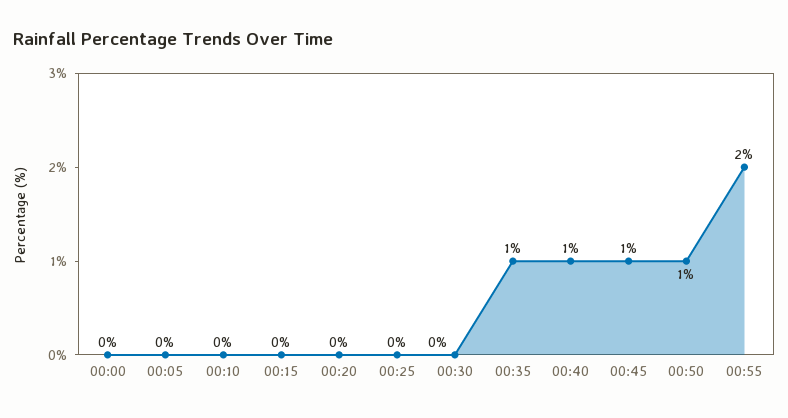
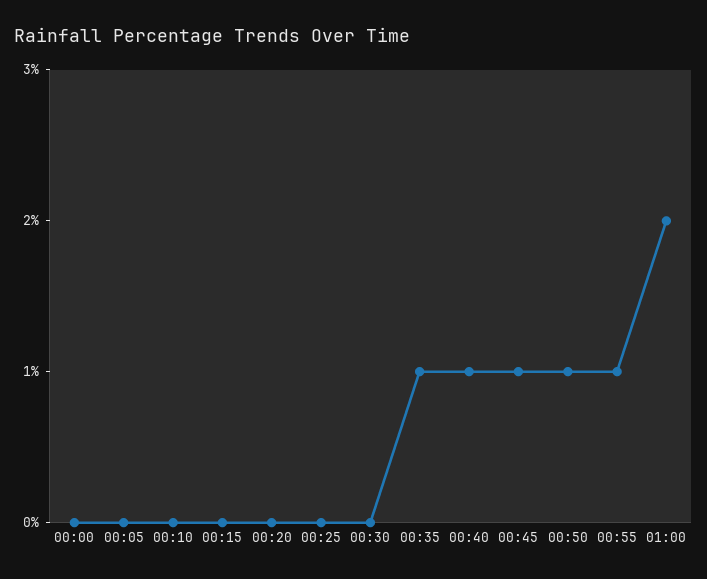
00:55: 2 -> 1
01:00: none -> 2

